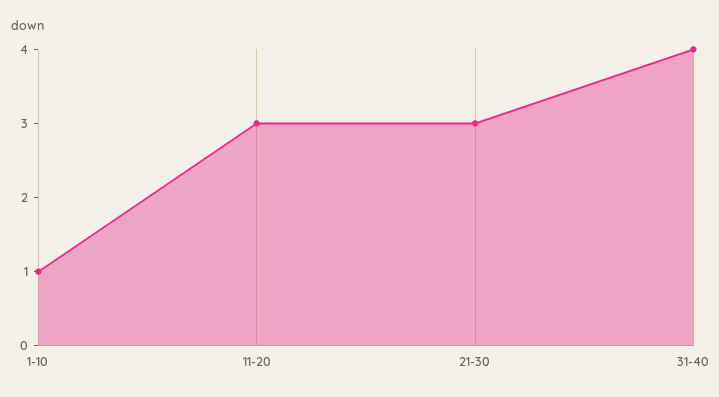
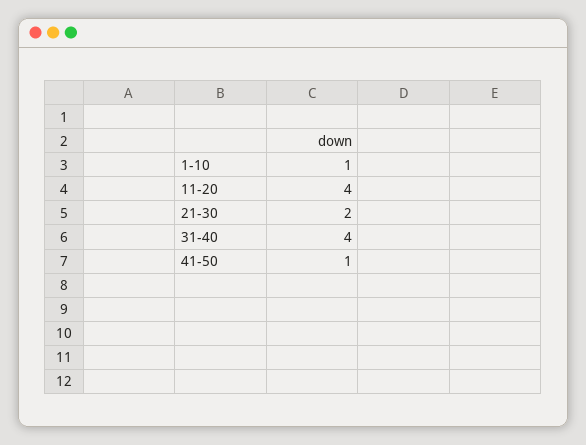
11-20: 3 -> 4
21-30: 3 -> 2
41-50: none -> 1

